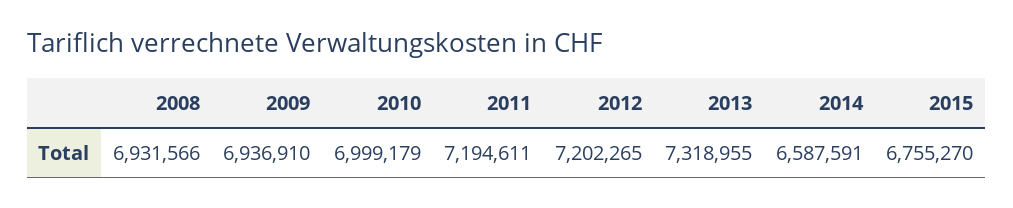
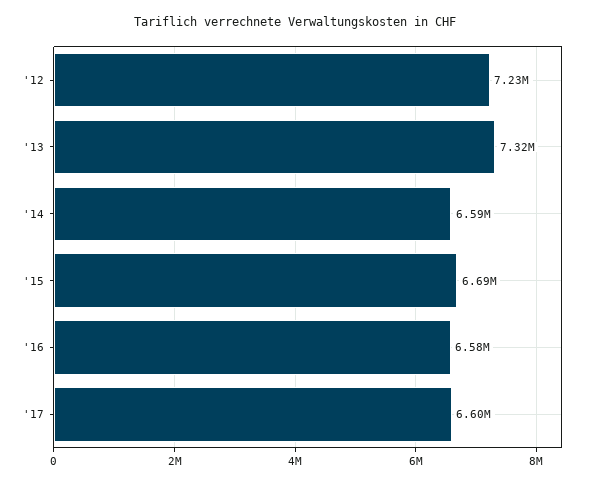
2008: 6931566 -> none
2009: 6936910 -> none
2010: 6999179 -> none
2011: 7194611 -> none
2012: 7202265 -> 7230000
2015: 6755270 -> 6690000
'16: none -> 6580000
'17: none -> 6600000

